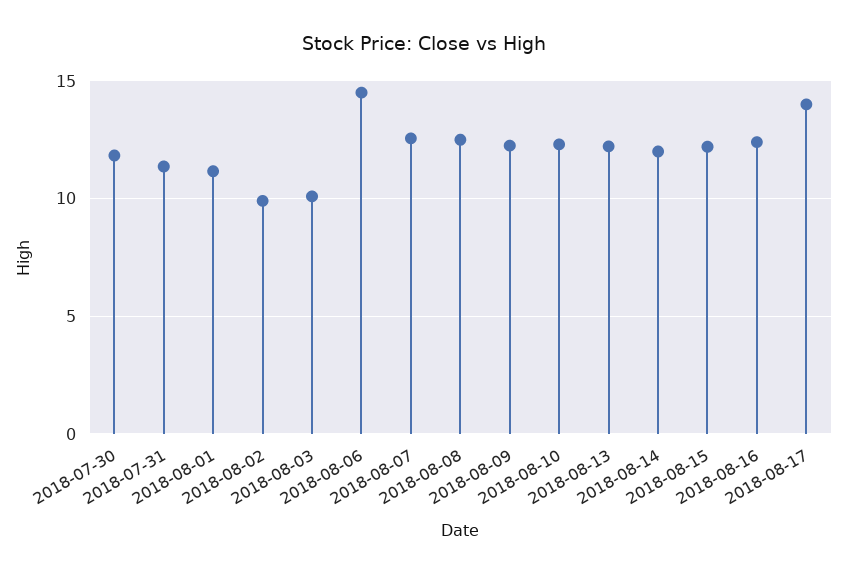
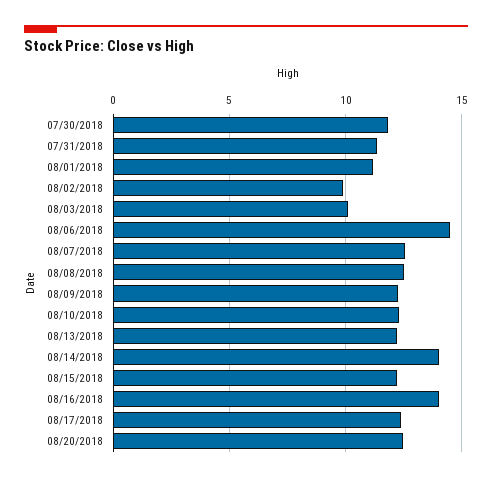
2018-08-14: 12 -> 14
2018-08-16: 12.5 -> 14
2018-08-17: 14 -> 12.5
08/20/2018: none -> 12.5

